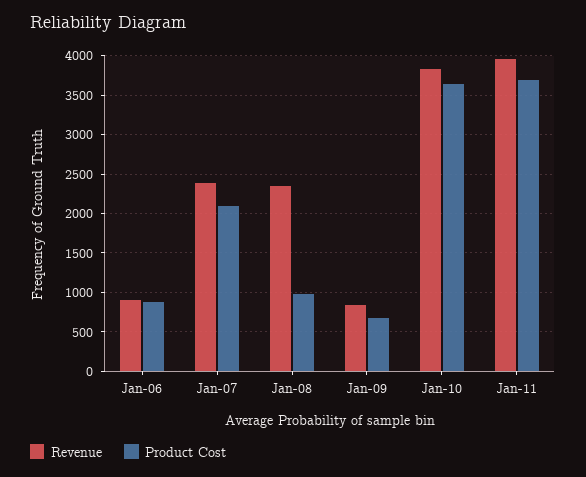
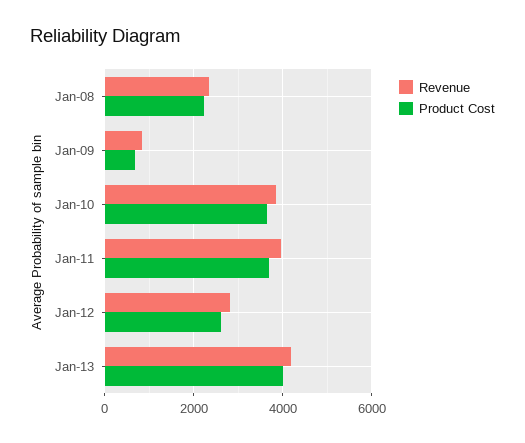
Revenue, Jan-06: 900 -> none
Product Cost, Jan-06: 900 -> none
Revenue, Jan-07: 2400 -> none
Product Cost, Jan-07: 2100 -> none
Product Cost, Jan-08: 1000 -> 2200
Revenue, Jan-12: none -> 2800
Product Cost, Jan-12: none -> 2600
Revenue, Jan-13: none -> 4200
Product Cost, Jan-13: none -> 4000

